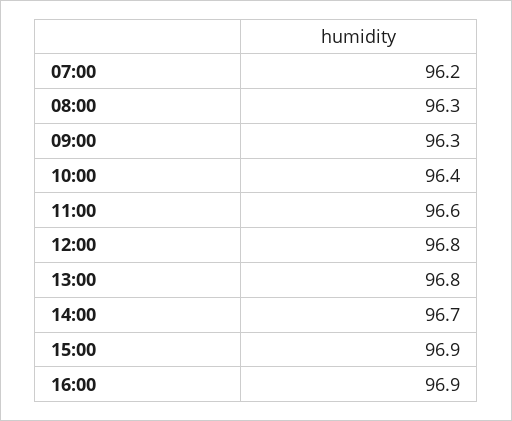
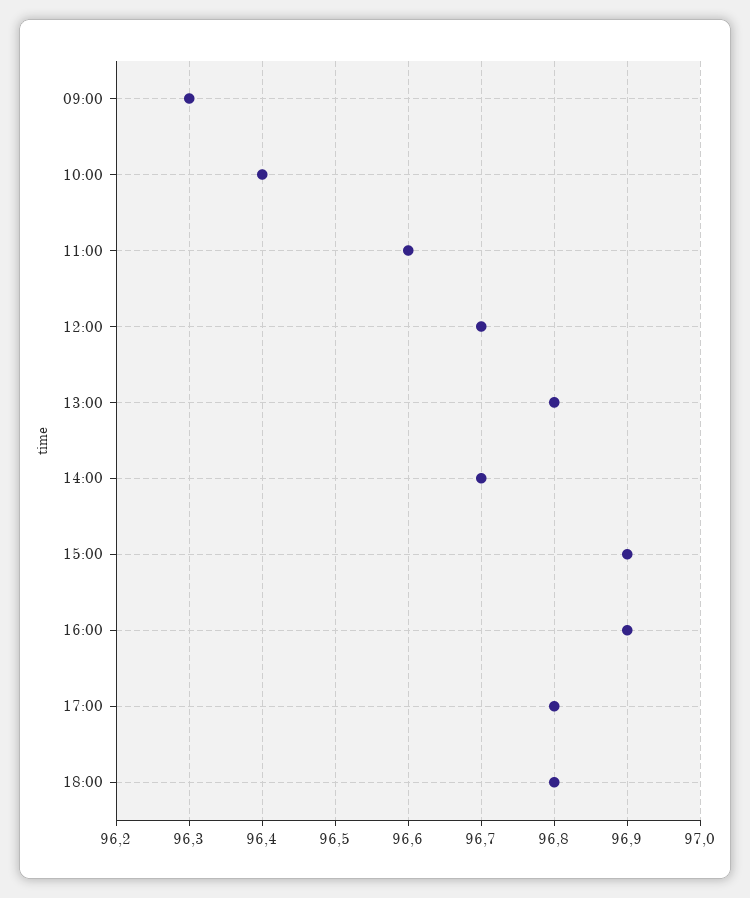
07:00: 96.2 -> none
08:00: 96.3 -> none
12:00: 96.8 -> 96.7
17:00: none -> 96.8
18:00: none -> 96.8

